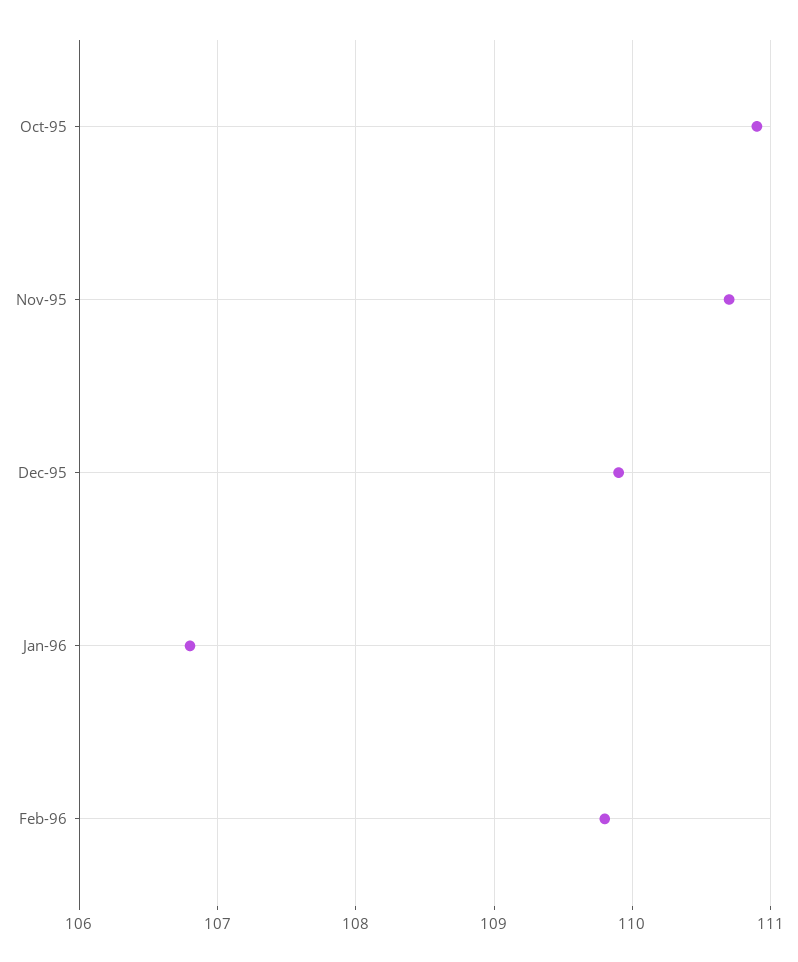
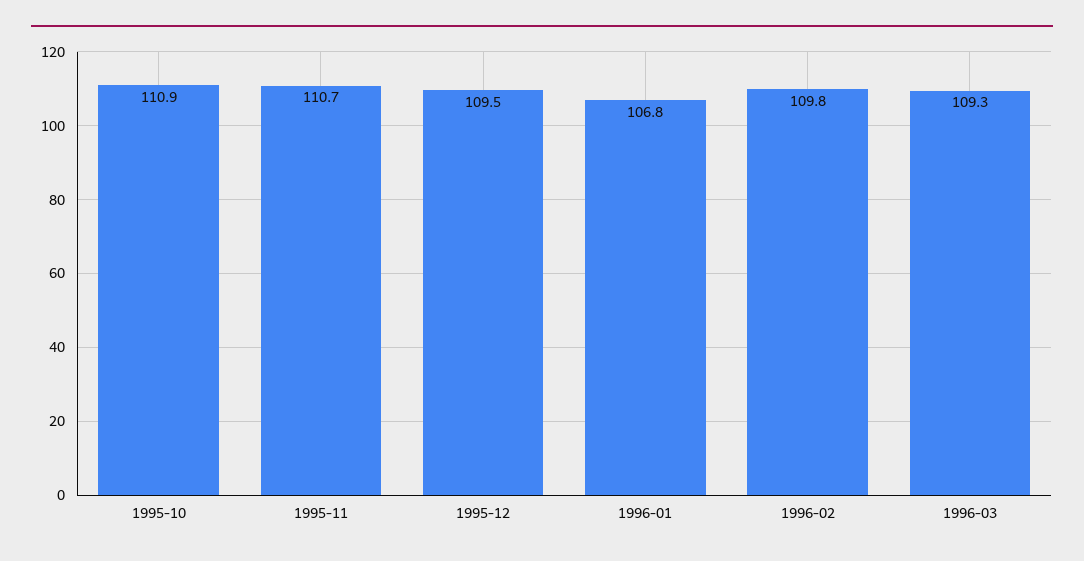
Dec-95: 109.9 -> 109.5
1996-03: none -> 109.3

